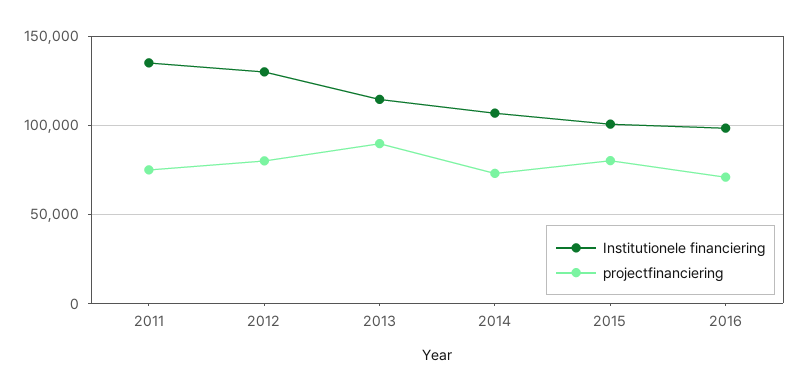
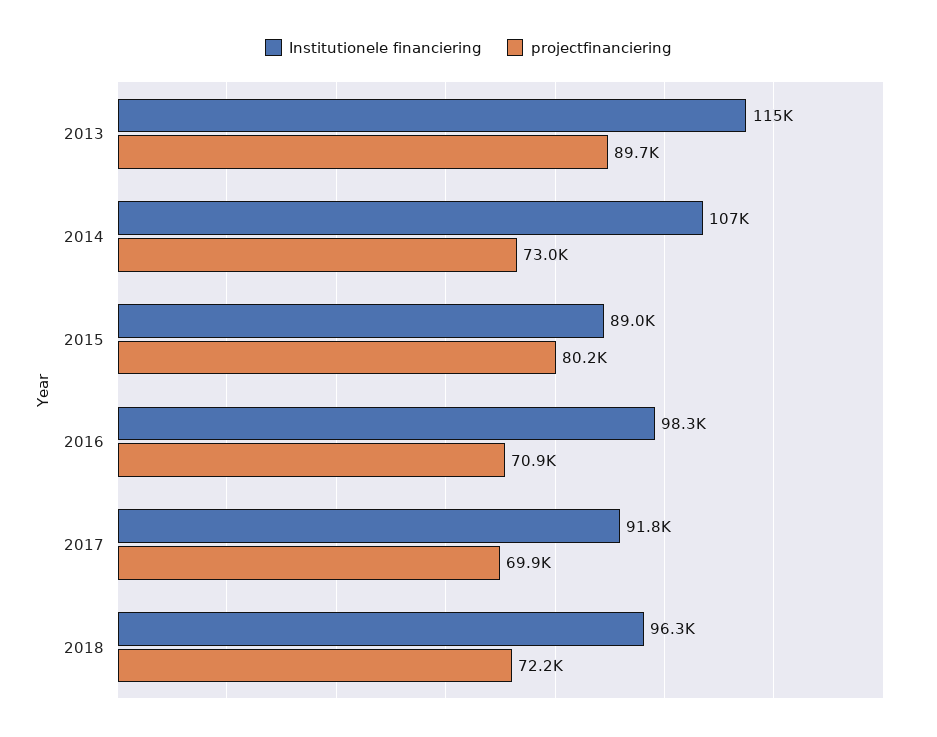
Institutionele financiering, 2011: 135000 -> none
projectfinanciering, 2011: 75000 -> none
Institutionele financiering, 2012: 130000 -> none
projectfinanciering, 2012: 80000 -> none
Institutionele financiering, 2015: 100000 -> 89000
Institutionele financiering, 2017: none -> 91800
projectfinanciering, 2017: none -> 69900
Institutionele financiering, 2018: none -> 96300
projectfinanciering, 2018: none -> 72200

